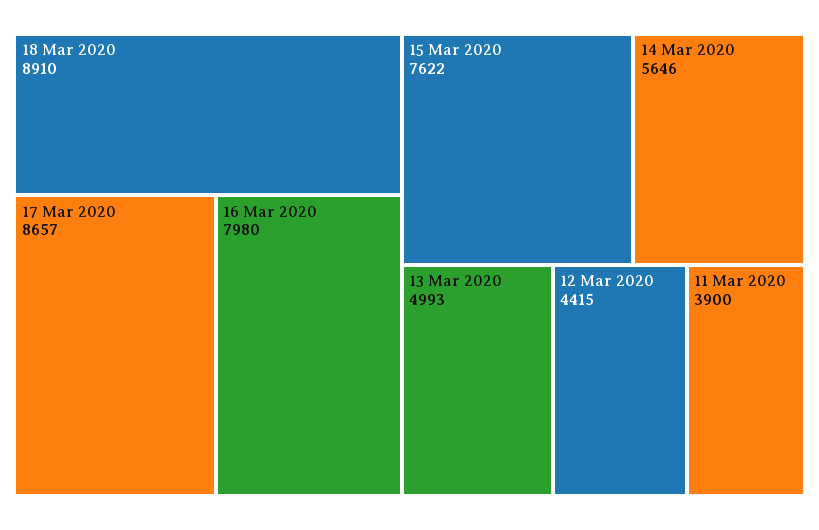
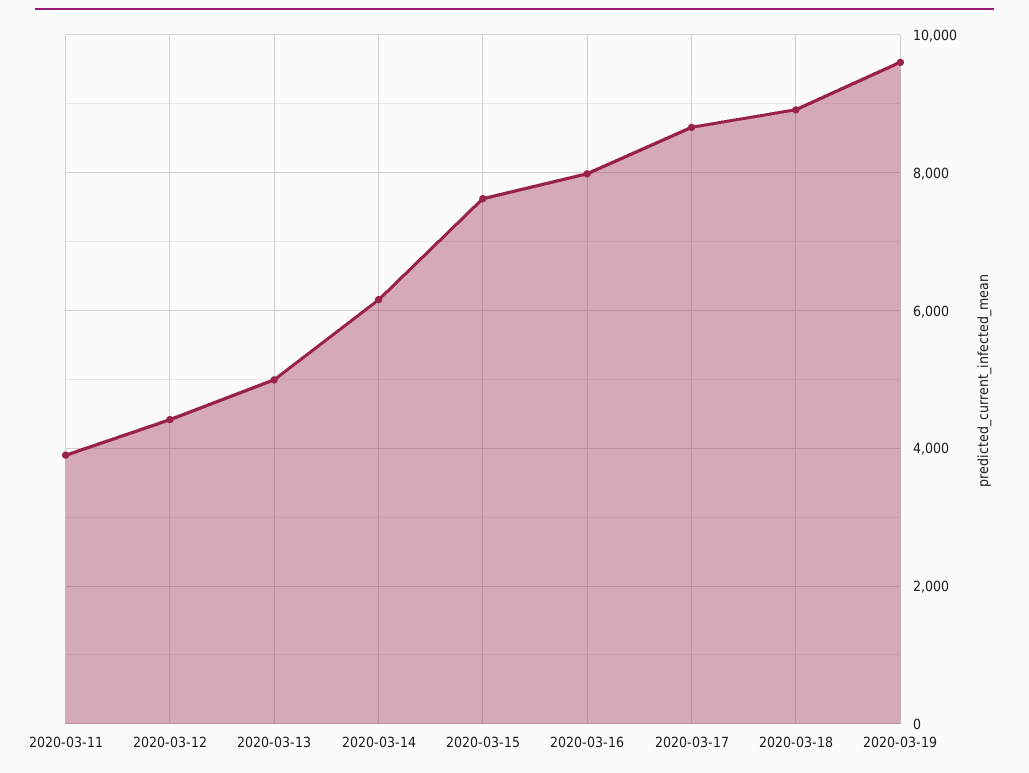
14 Mar 2020: 5646 -> 6200
2020-03-19: none -> 9600

